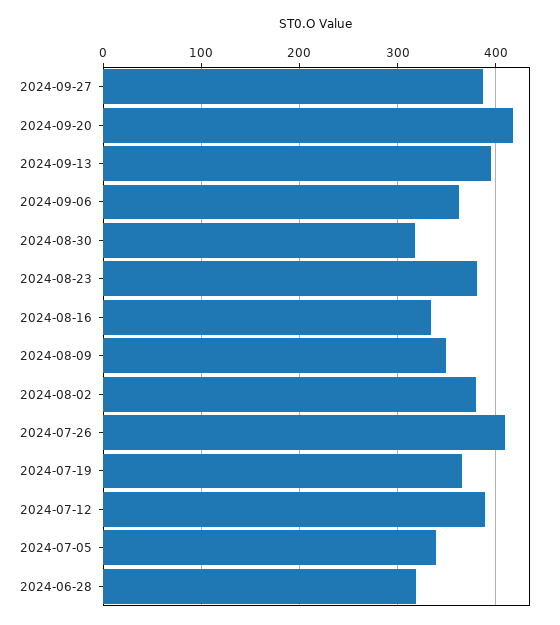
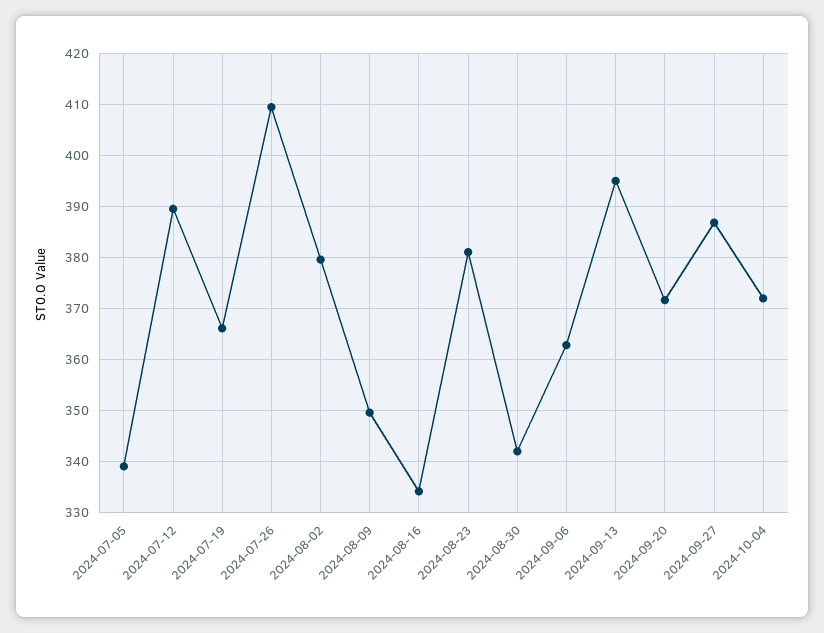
2024-09-20: 420 -> 372
2024-08-30: 320 -> 342
2024-06-28: 320 -> none
2024-10-04: none -> 372

